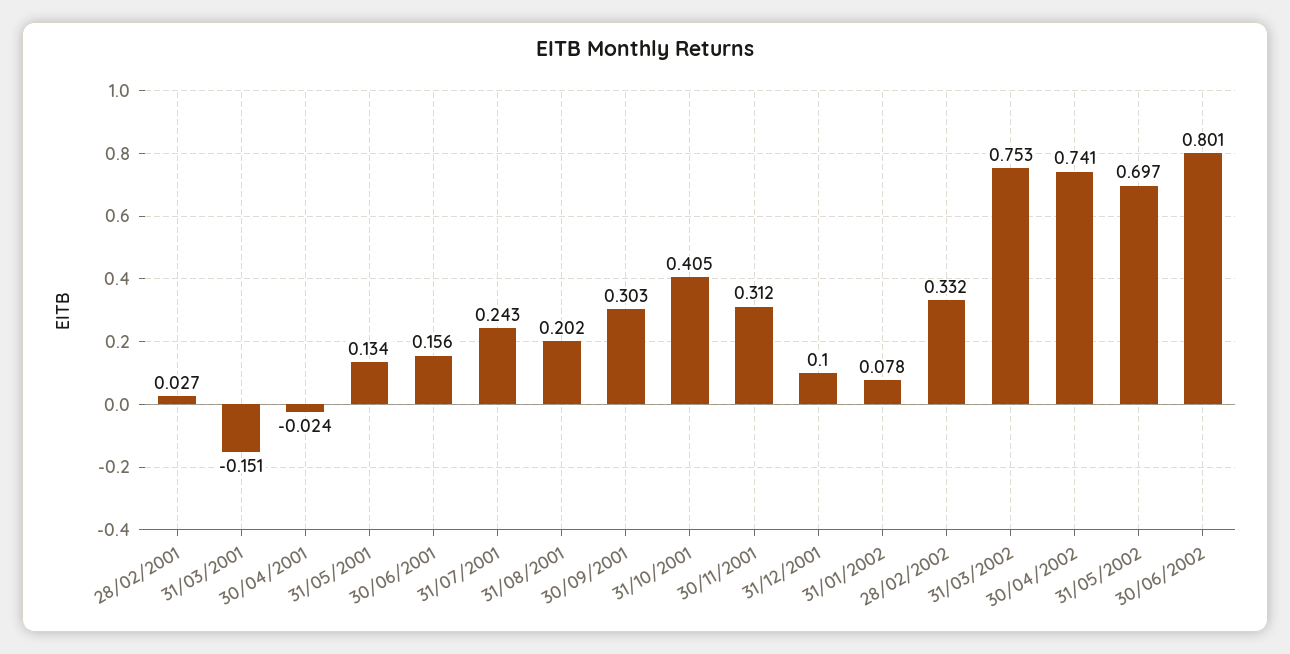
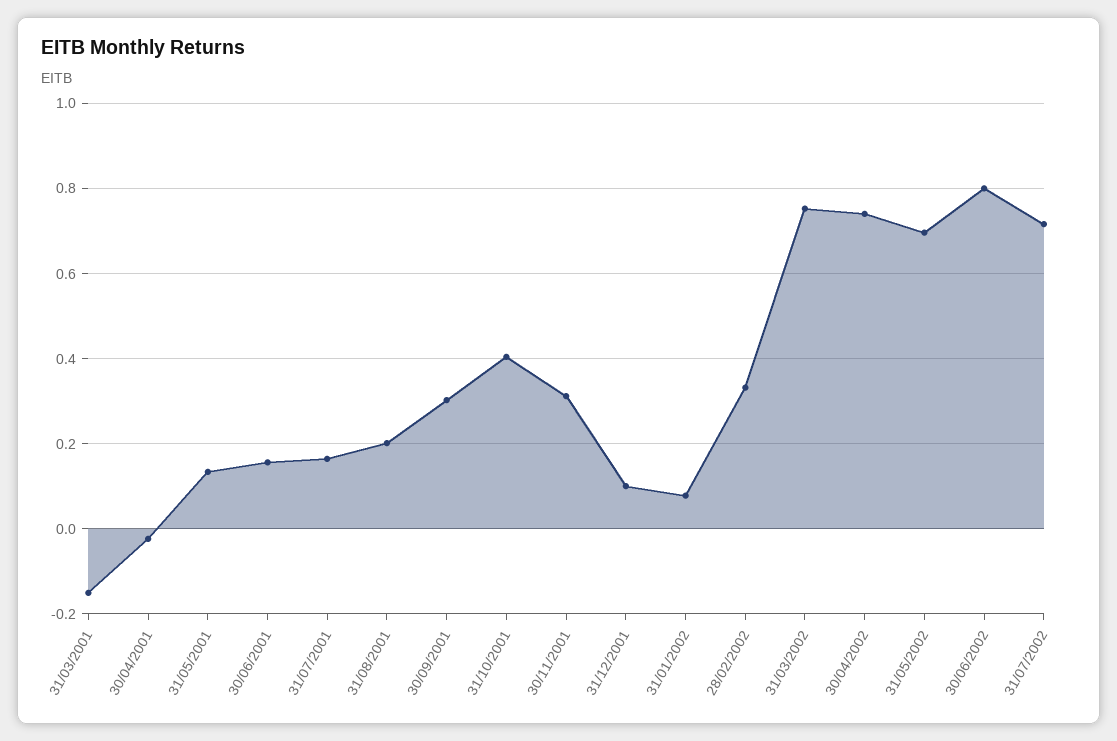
28/02/2001: 0.027 -> none
31/07/2001: 0.243 -> 0.16
31/07/2002: none -> 0.72

